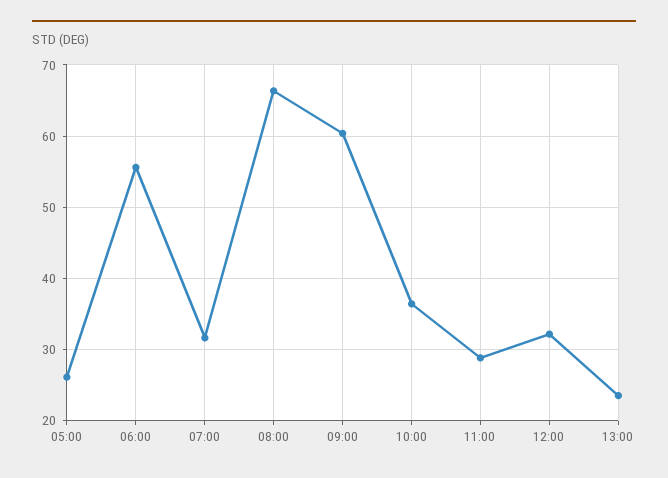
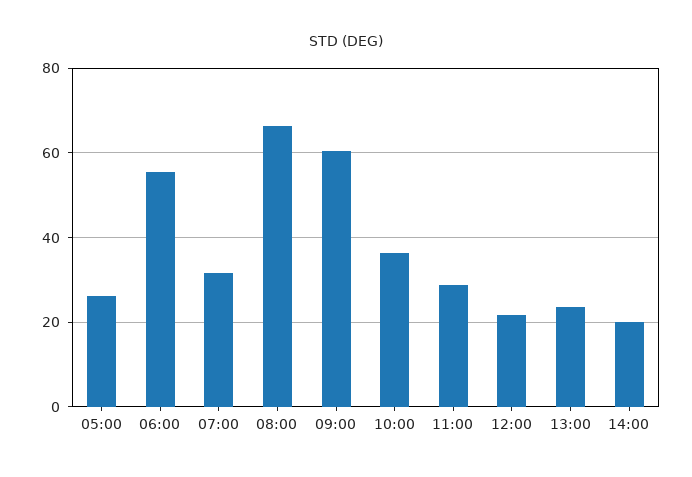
12:00: 32 -> 22
14:00: none -> 20

